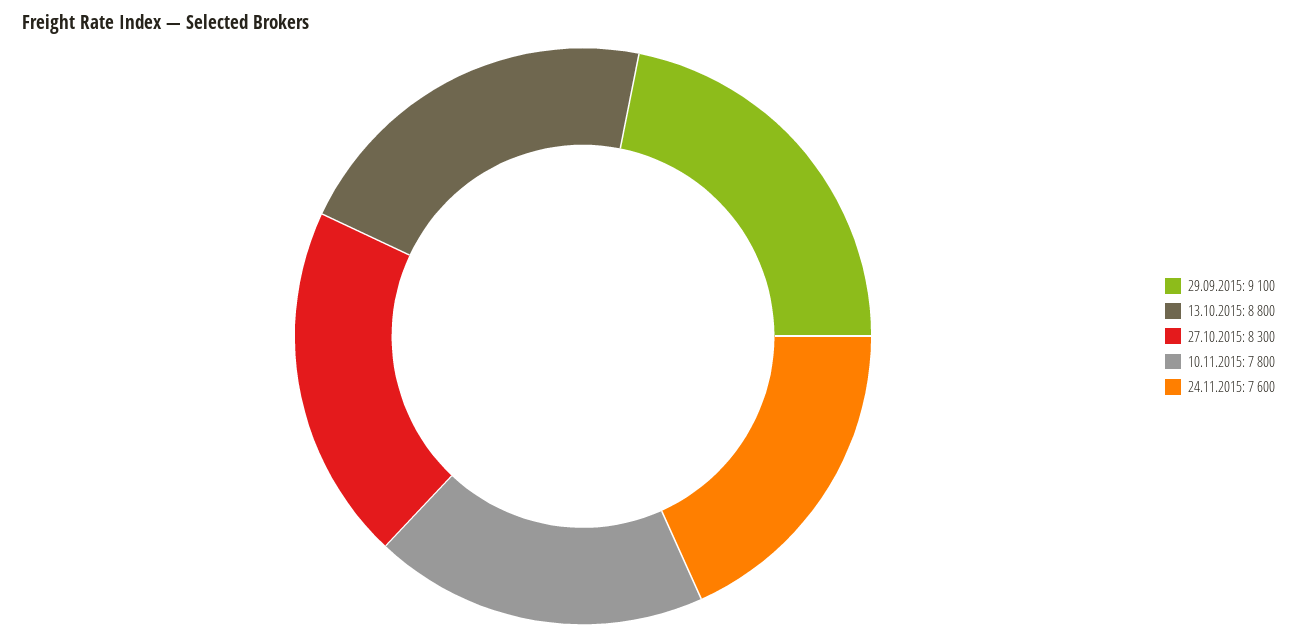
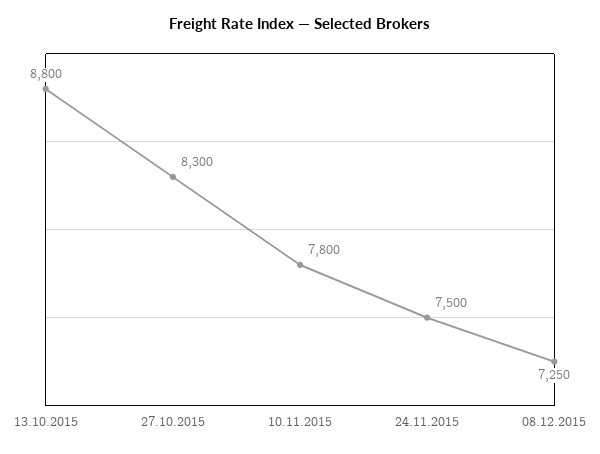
29.09.2015: 9100 -> none
24.11.2015: 7600 -> 7500
08.12.2015: none -> 7250

